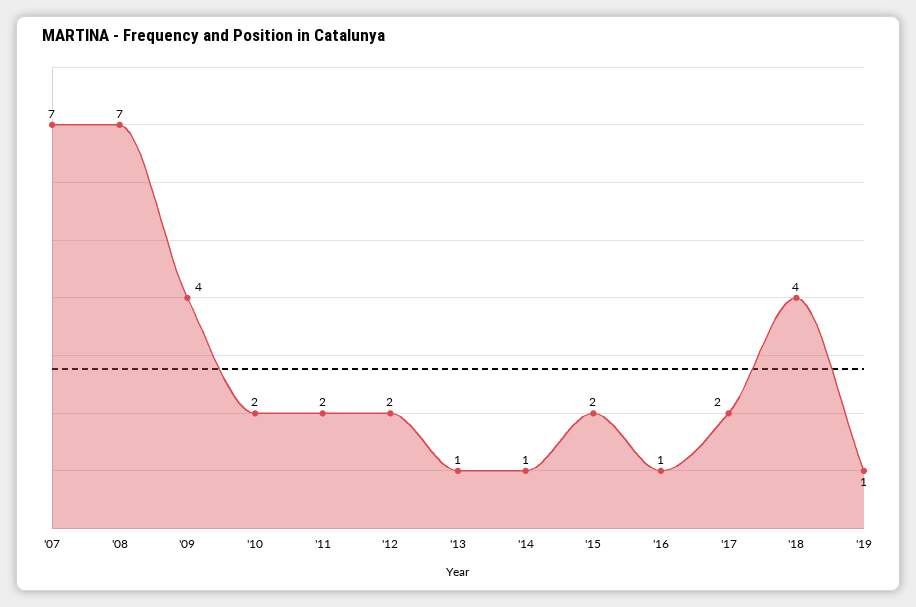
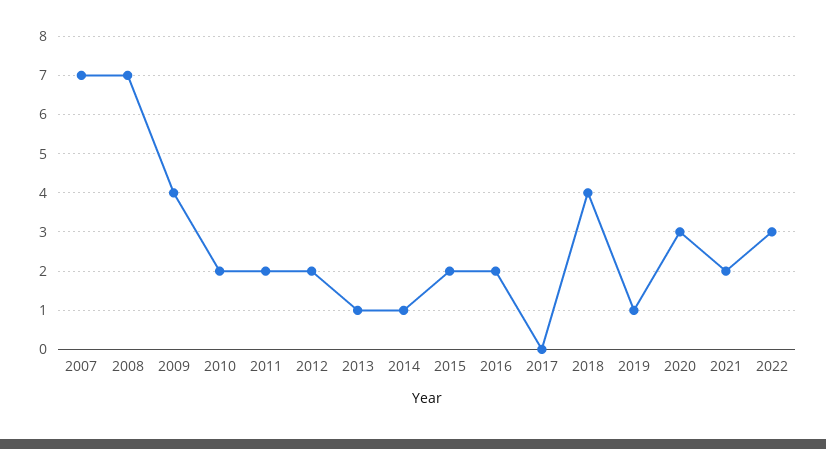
'16: 1 -> 2
'17: 2 -> 0
2020: none -> 3
2021: none -> 2
2022: none -> 3

